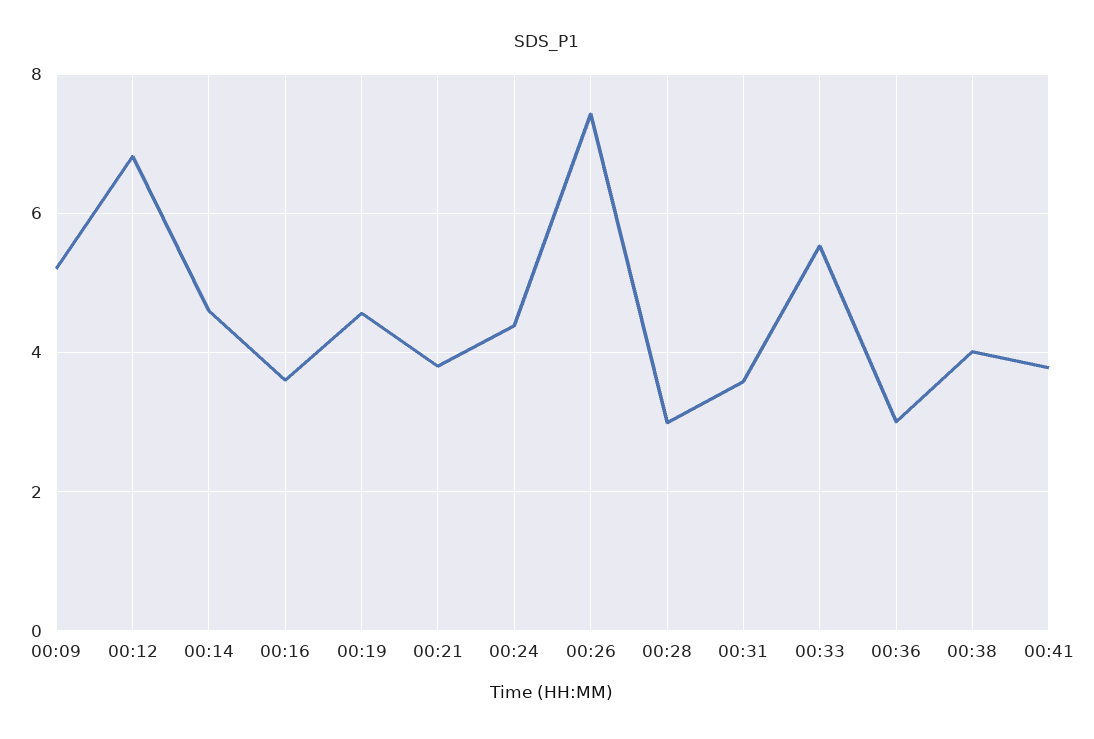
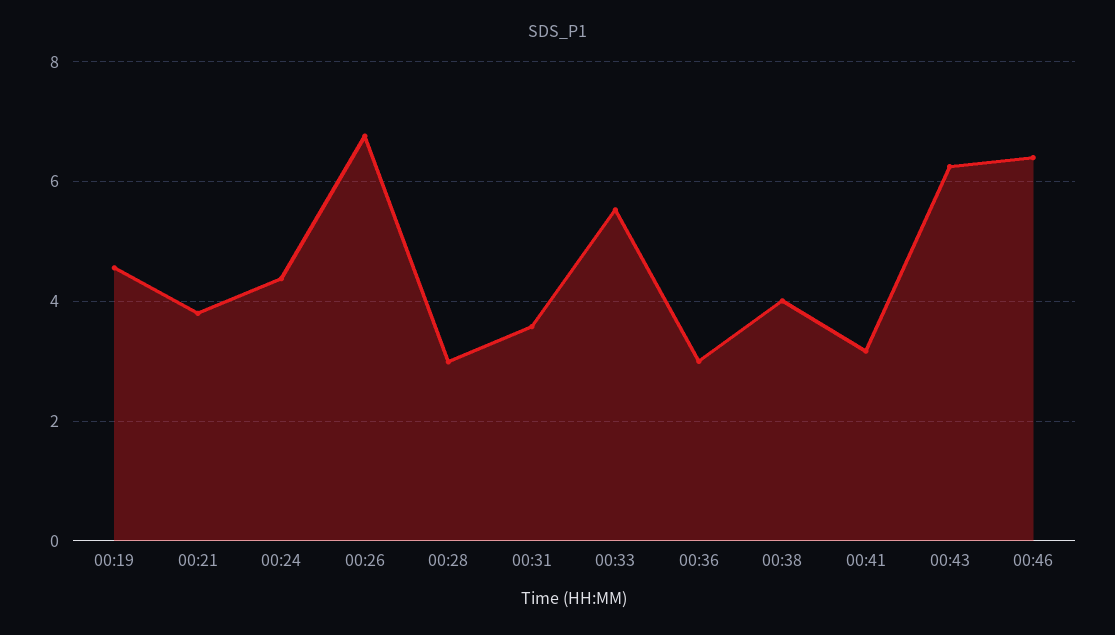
00:09: 5.2 -> none
00:12: 6.8 -> none
00:14: 4.6 -> none
00:16: 3.6 -> none
00:26: 7.4 -> 6.8
00:41: 3.8 -> 3.2
00:43: none -> 6.2
00:46: none -> 6.4

